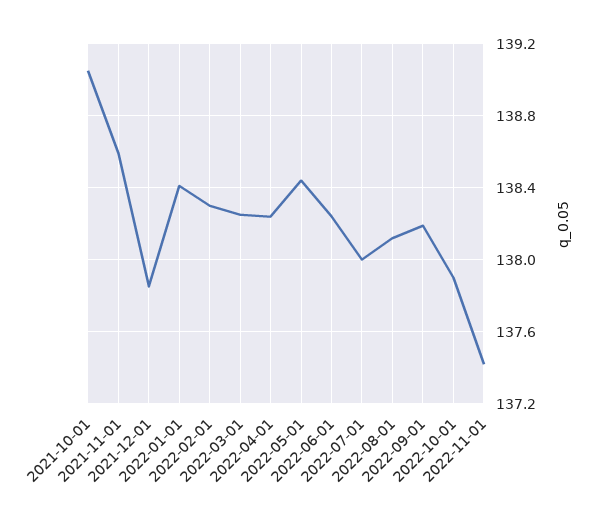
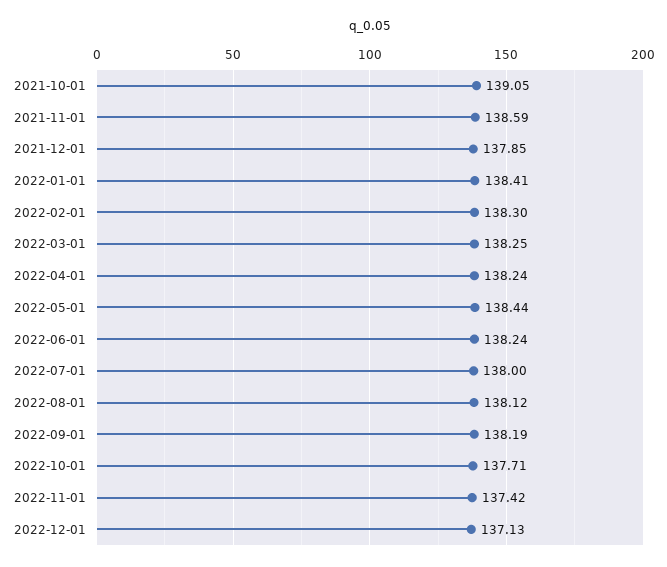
2022-10-01: 137.9 -> 137.71
2022-12-01: none -> 137.13

